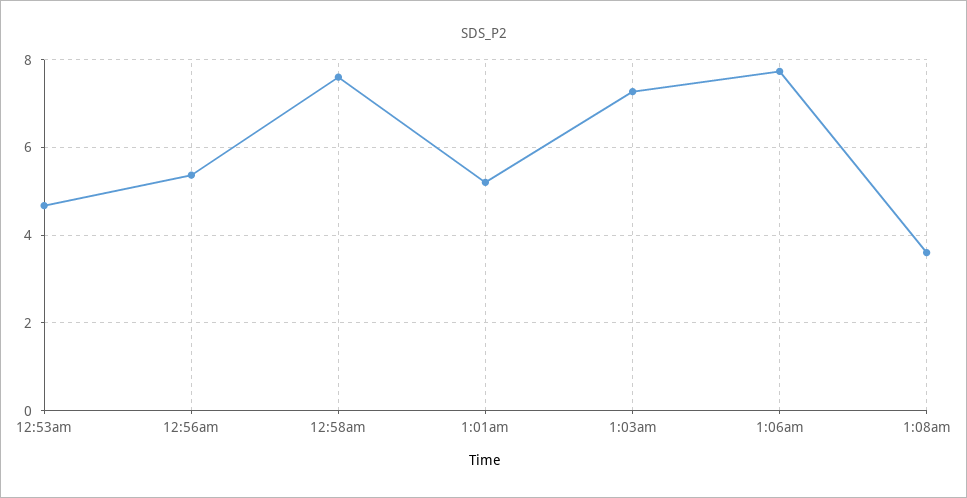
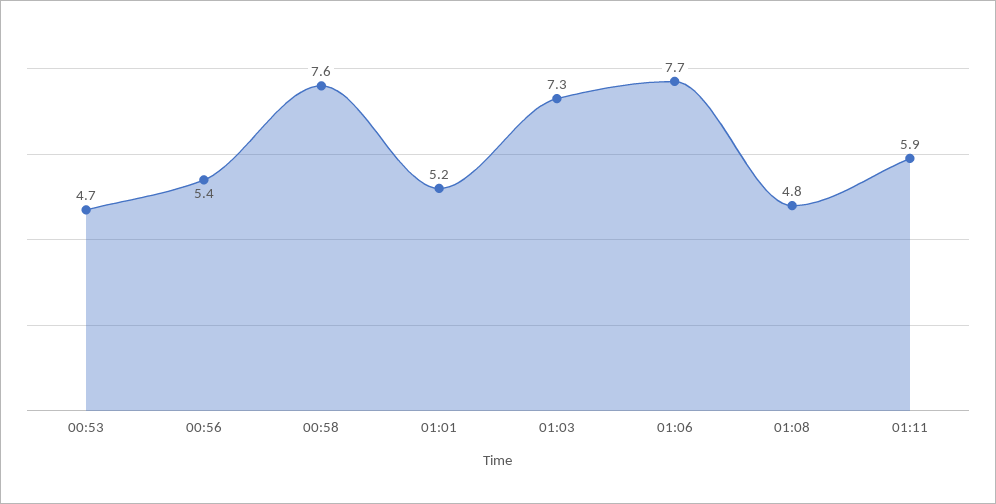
1:08am: 3.6 -> 4.8
01:11: none -> 5.9

